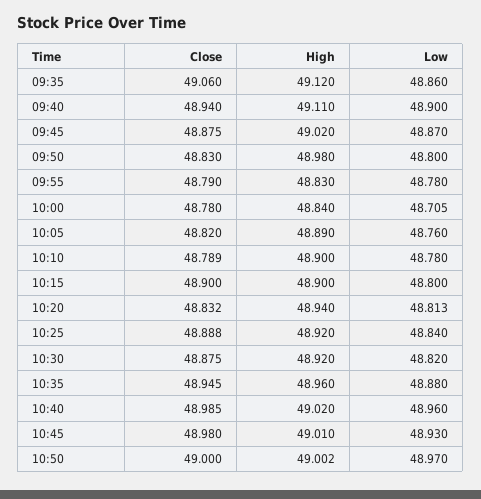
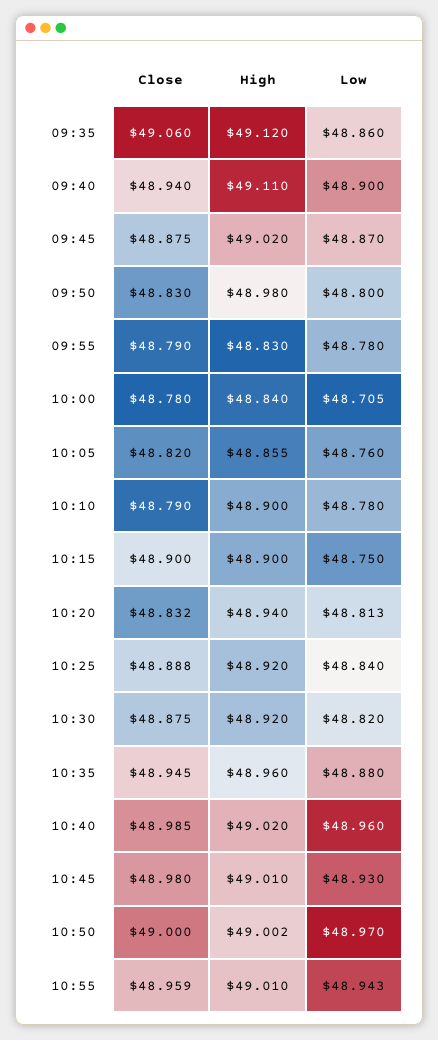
High, 10:05: 48.89 -> 48.855
Close, 10:10: 48.789 -> 48.79
Low, 10:15: 48.8 -> 48.75
Close, 10:55: none -> 48.959
High, 10:55: none -> 49.01
Low, 10:55: none -> 48.943

